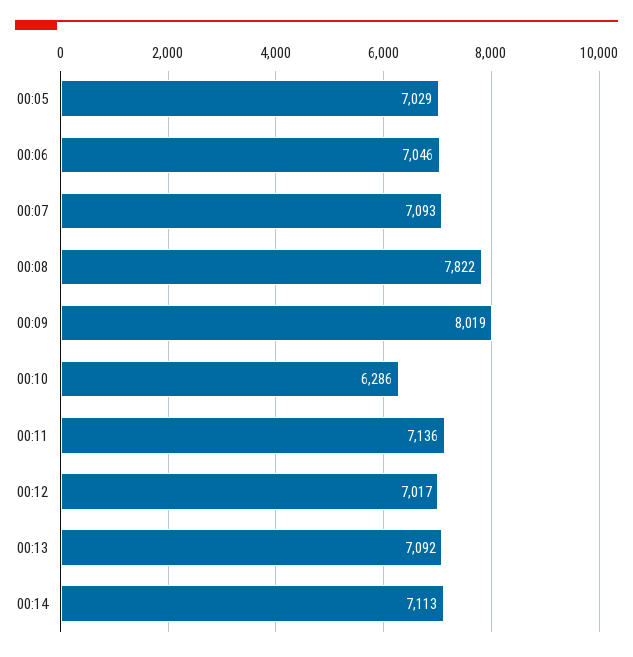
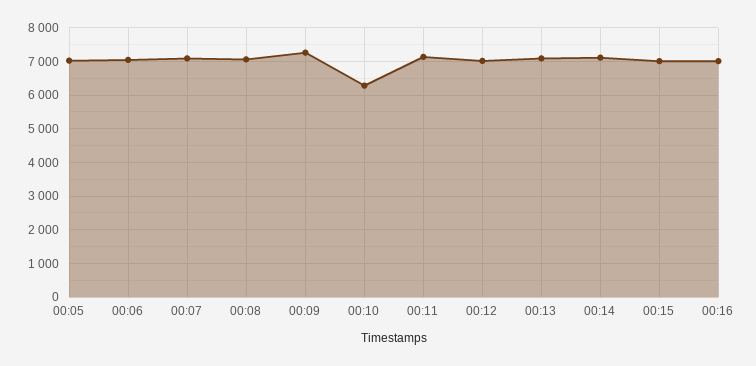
00:08: 7822 -> 7000
00:09: 8019 -> 7200
00:15: none -> 7000
00:16: none -> 7000

